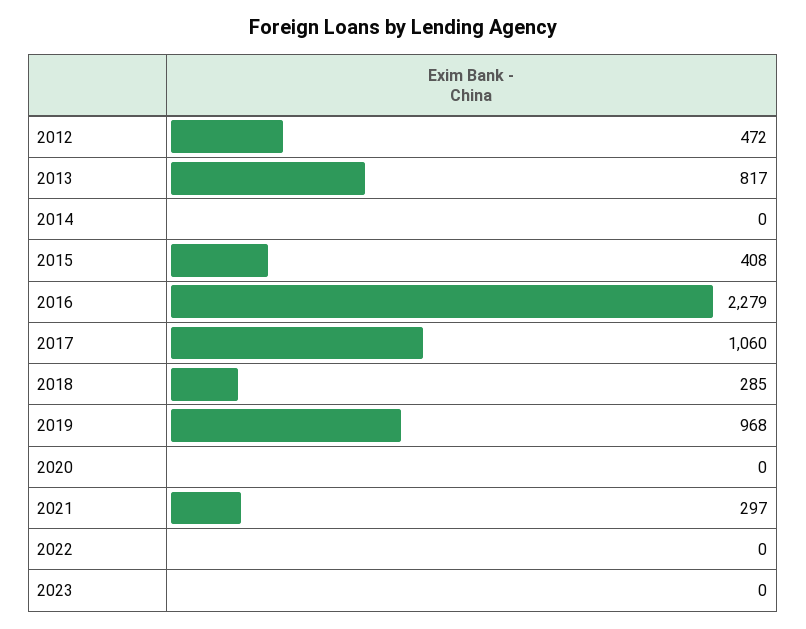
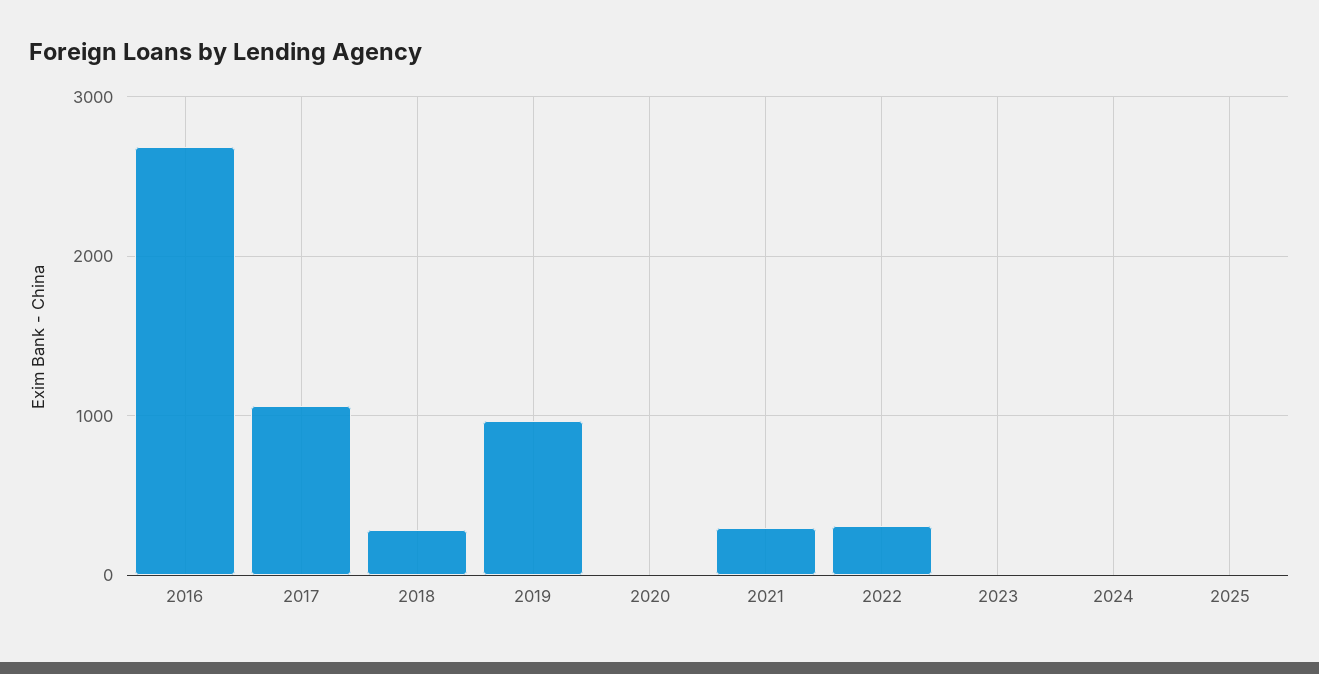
2012: 472 -> none
2013: 817 -> none
2014: 0 -> none
2015: 408 -> none
2016: 2279 -> 2700
2022: 0 -> 300
2024: none -> 0
2025: none -> 0

